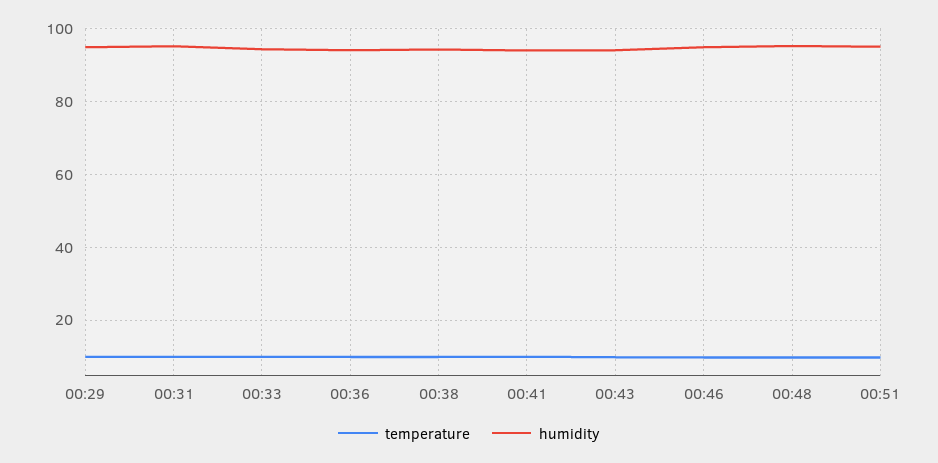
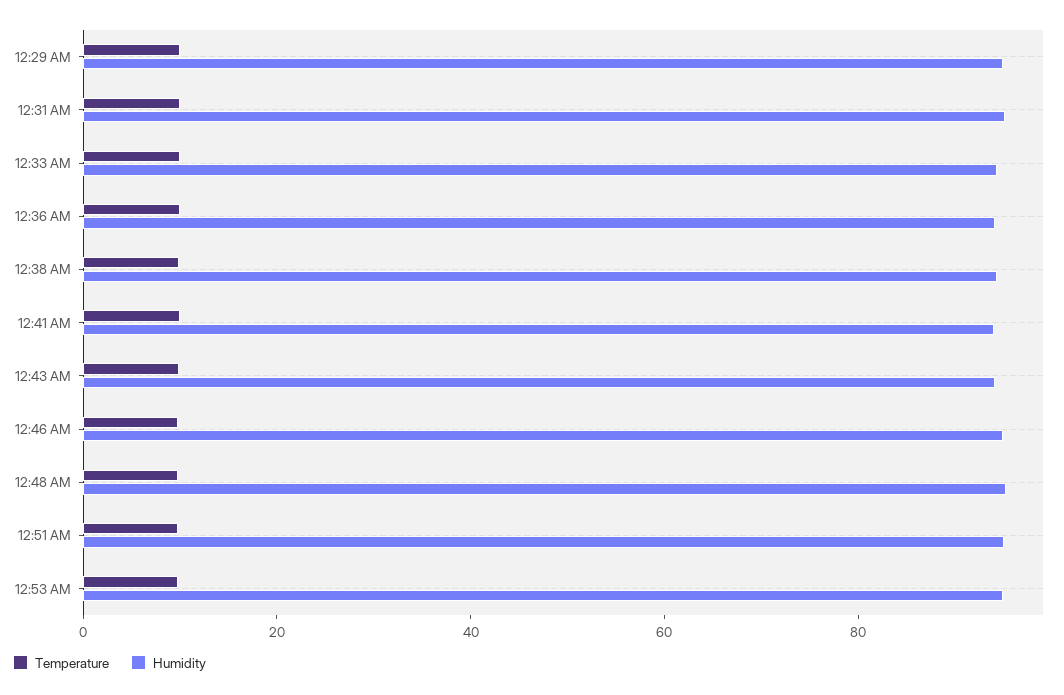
temperature, 12:53 AM: none -> 10
humidity, 12:53 AM: none -> 95

